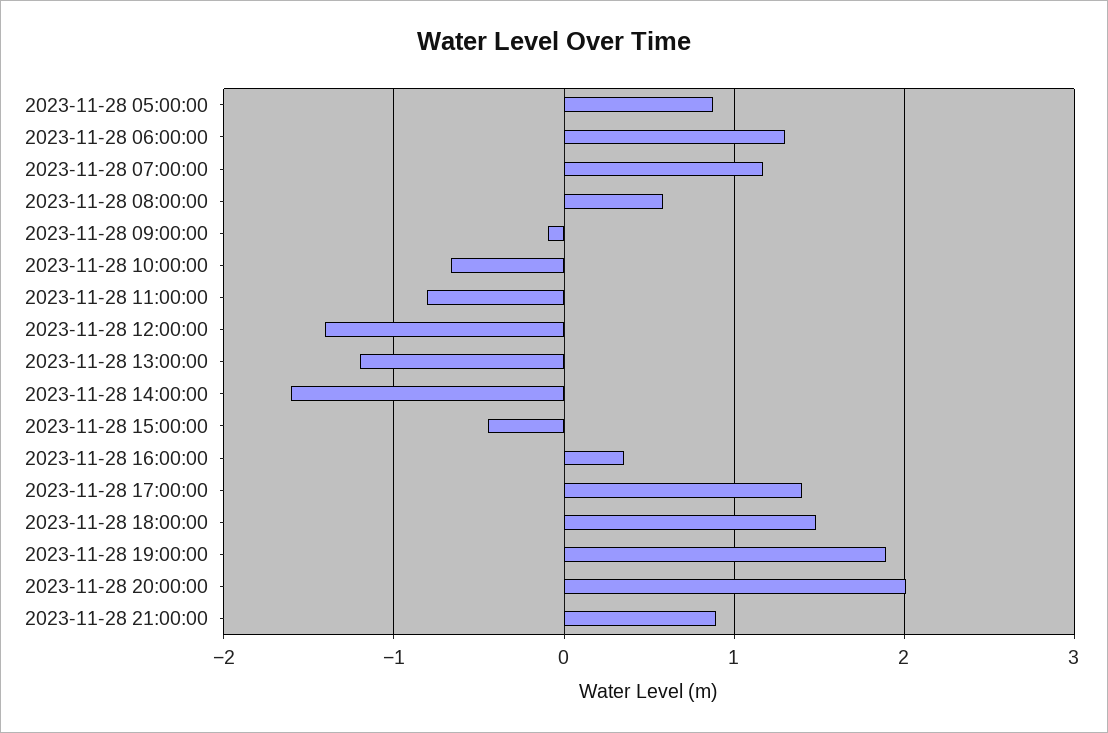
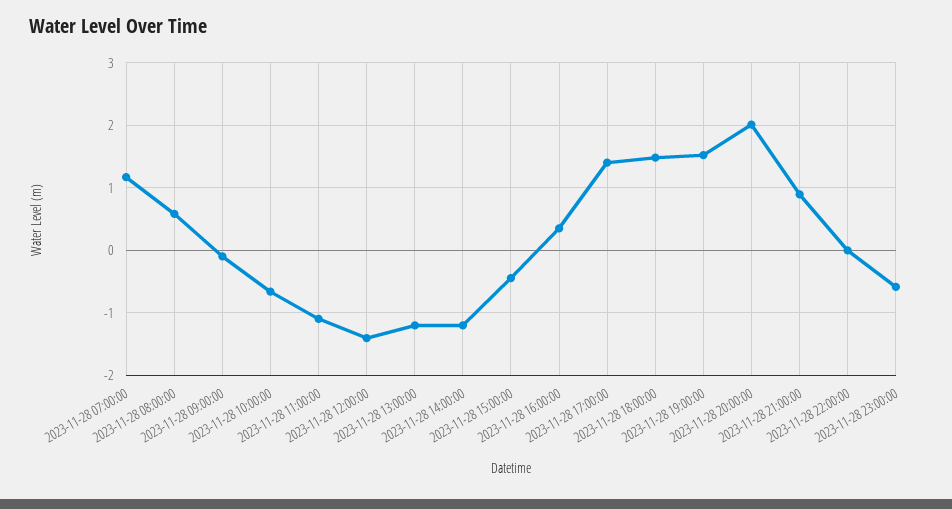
2023-11-28 05:00:00: 0.9 -> none
2023-11-28 06:00:00: 1.3 -> none
2023-11-28 11:00:00: -0.8 -> -1.1
2023-11-28 14:00:00: -1.6 -> -1.2
2023-11-28 19:00:00: 1.9 -> 1.5
2023-11-28 22:00:00: none -> 0
2023-11-28 23:00:00: none -> -0.6

